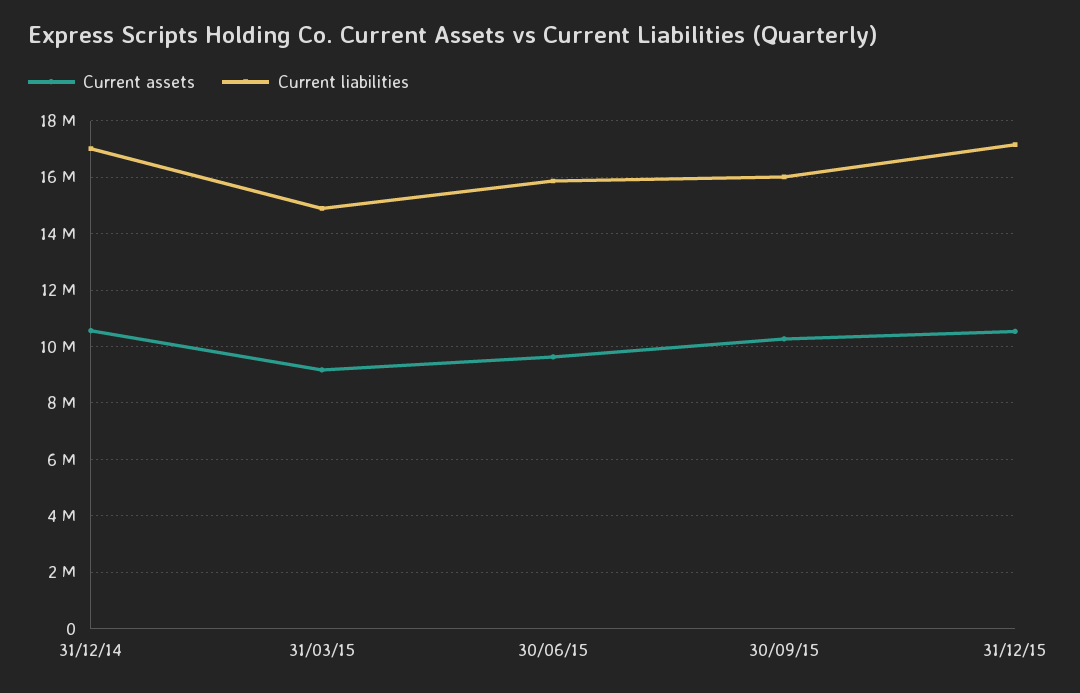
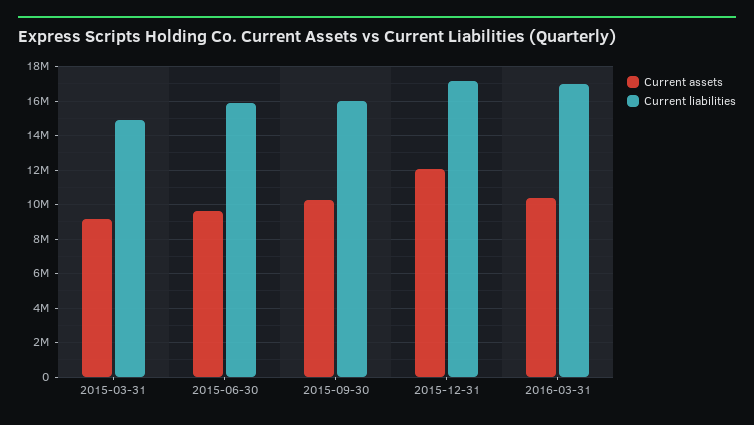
Current assets, 31/12/14: 10500000 -> none
Current liabilities, 31/12/14: 17000000 -> none
Current assets, 31/12/15: 10500000 -> 12000000
Current assets, 2016-03-31: none -> 10500000
Current liabilities, 2016-03-31: none -> 17000000

